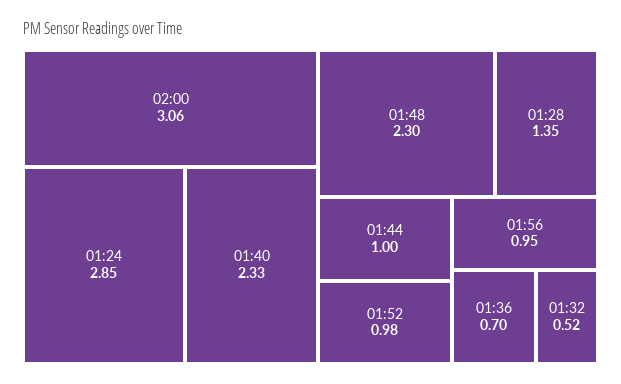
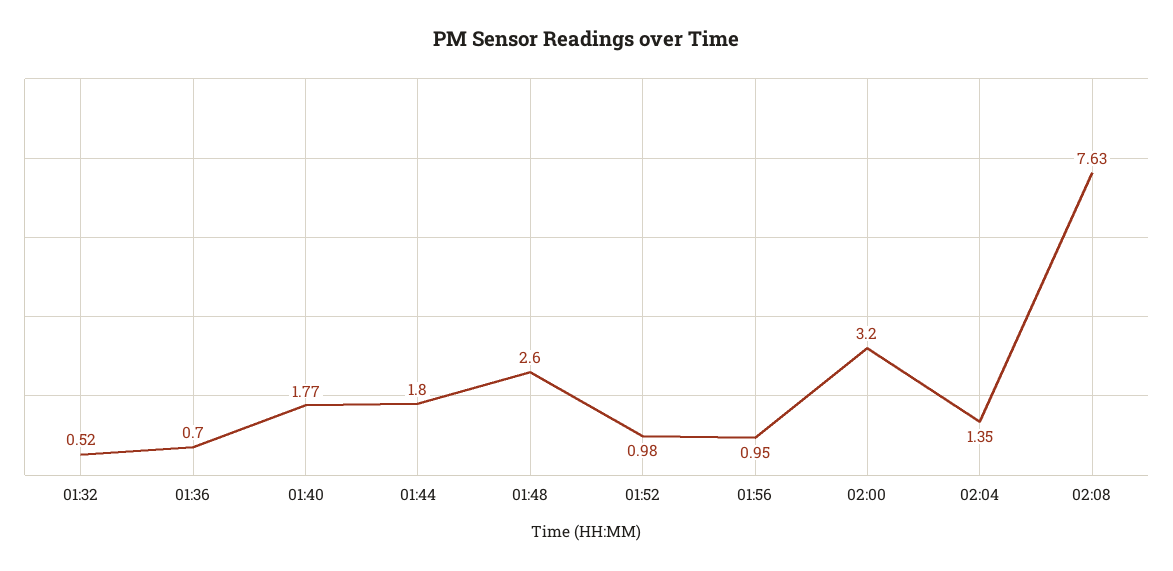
02:00: 3.06 -> 3.2
01:24: 2.85 -> none
01:40: 2.33 -> 1.77
01:48: 2.3 -> 2.6
01:28: 1.35 -> none
01:44: 1 -> 1.8
02:04: none -> 1.35
02:08: none -> 7.63

